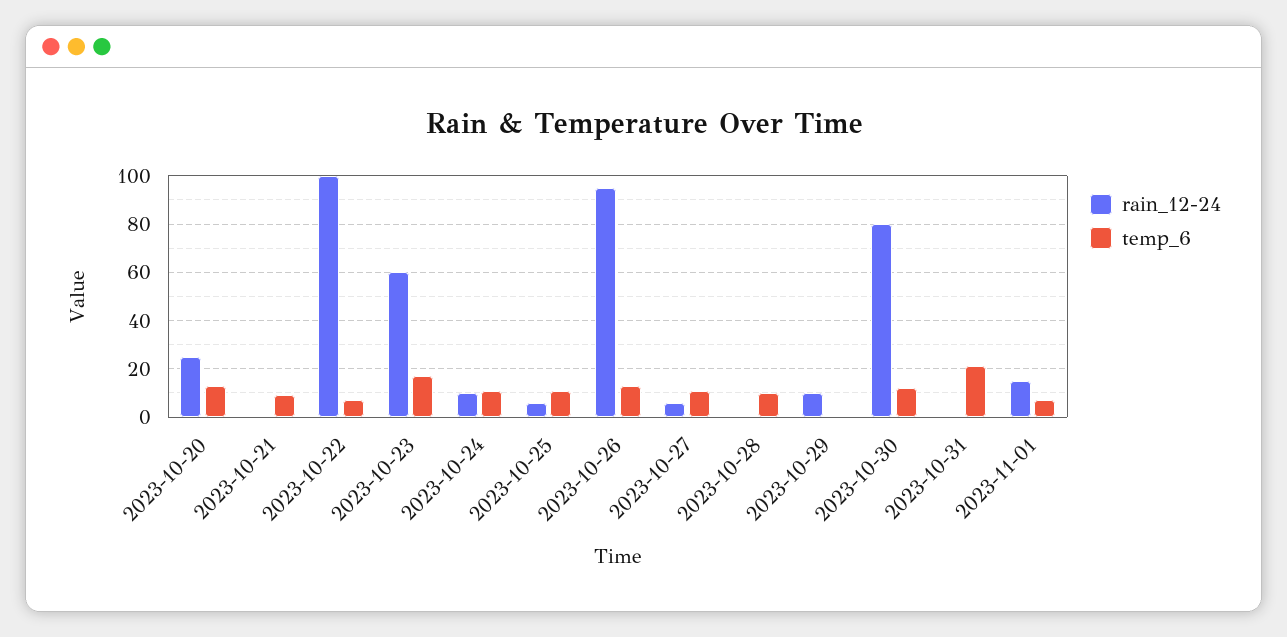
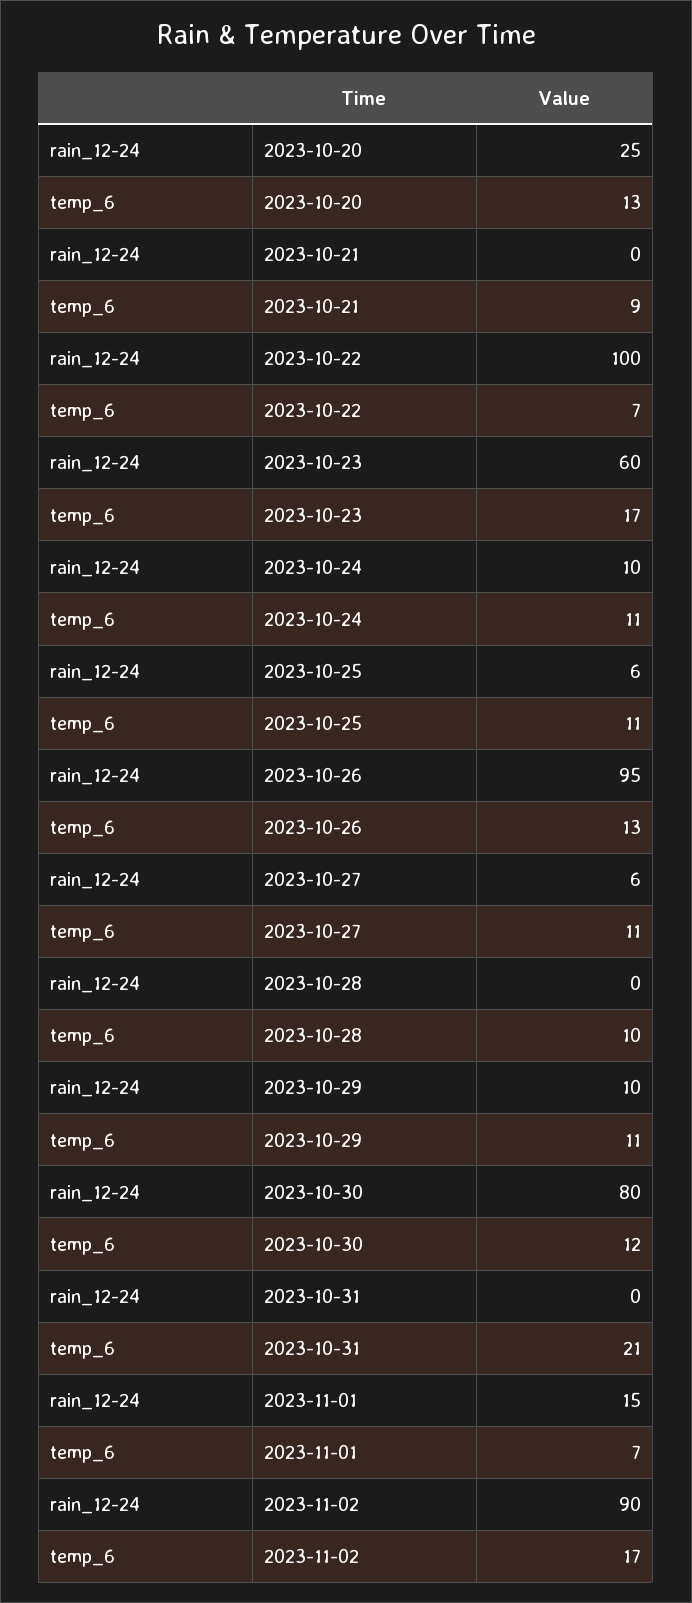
temp_6, 2023-10-29: 0 -> 11
rain_12-24, 2023-11-02: none -> 90
temp_6, 2023-11-02: none -> 17

